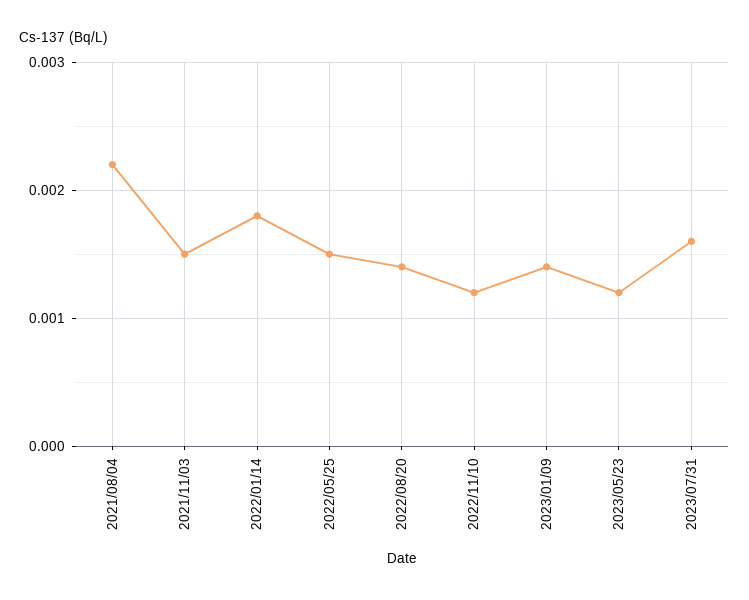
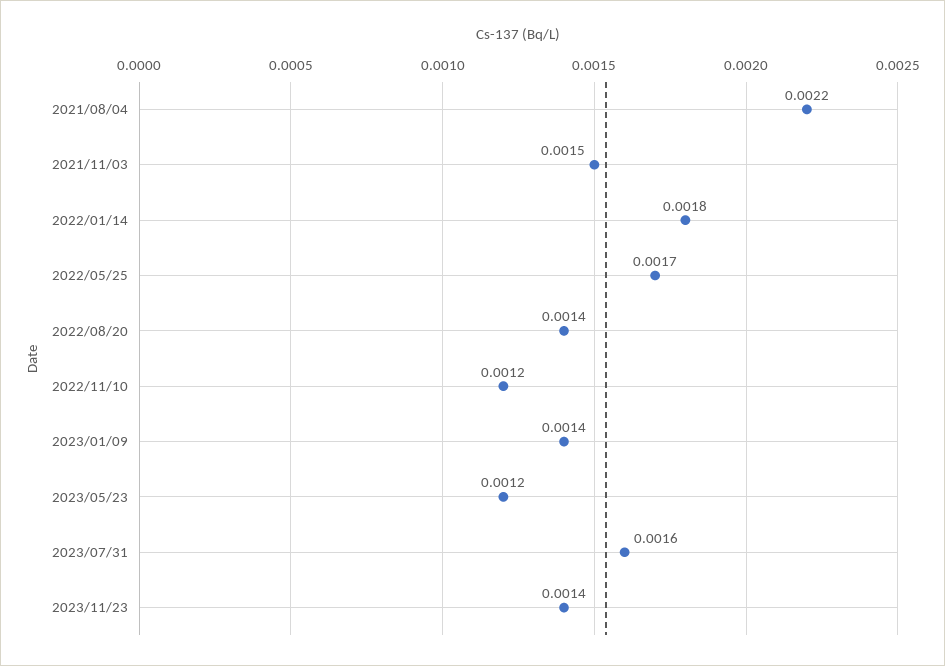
2022/05/25: 0.0015 -> 0.0017
2023/11/23: none -> 0.0014

